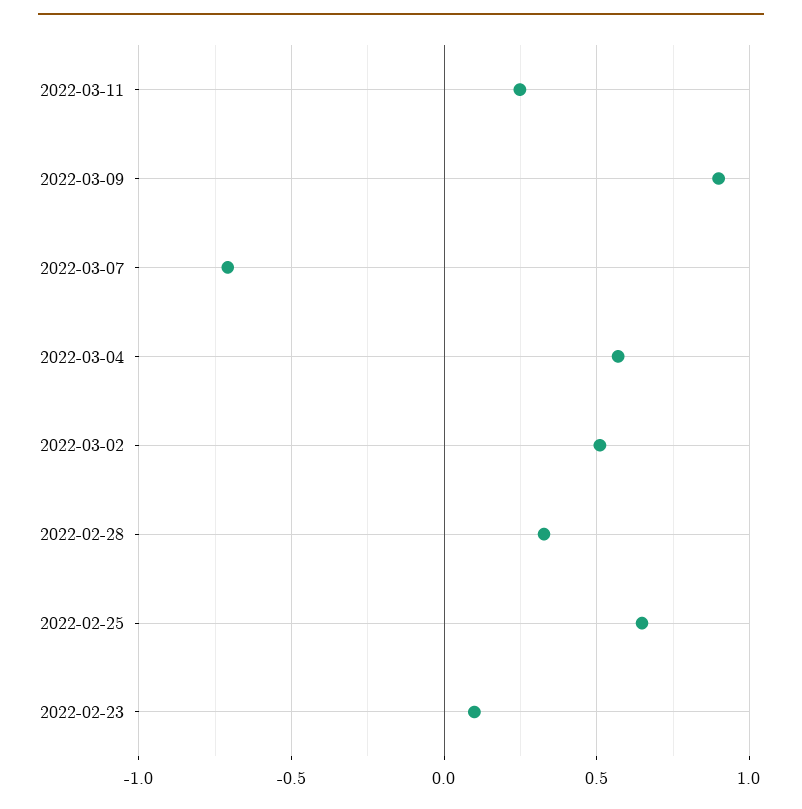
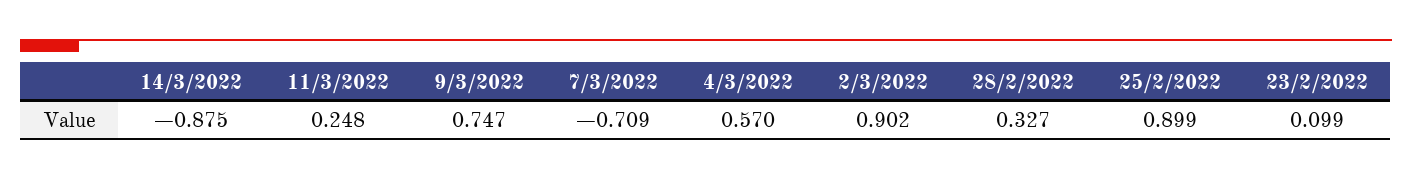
2022-03-09: 0.9 -> 0.747
2022-03-02: 0.5 -> 0.902
2022-02-25: 0.65 -> 0.899
14/3/2022: none -> -0.875

